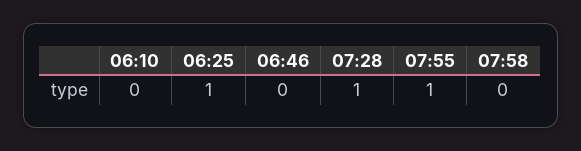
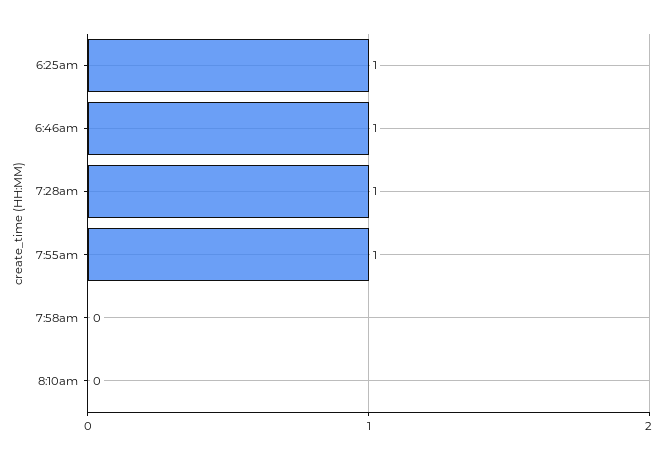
06:10: 0 -> none
06:46: 0 -> 1
8:10am: none -> 0

